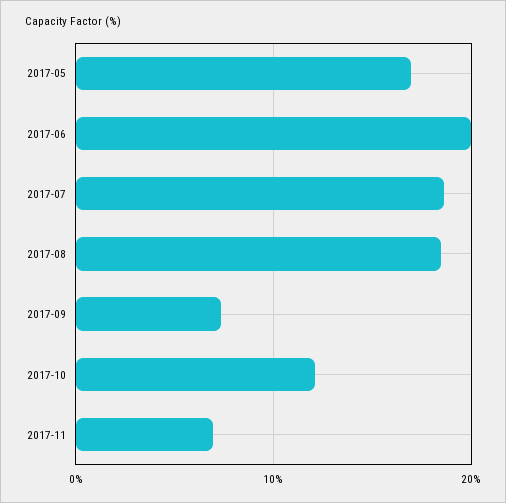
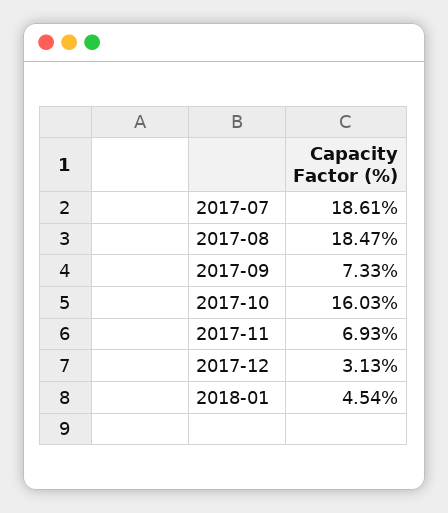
2017-05: 17 -> none
2017-06: 20 -> none
2017-10: 12 -> 16.03
2017-12: none -> 3.13
2018-01: none -> 4.54

